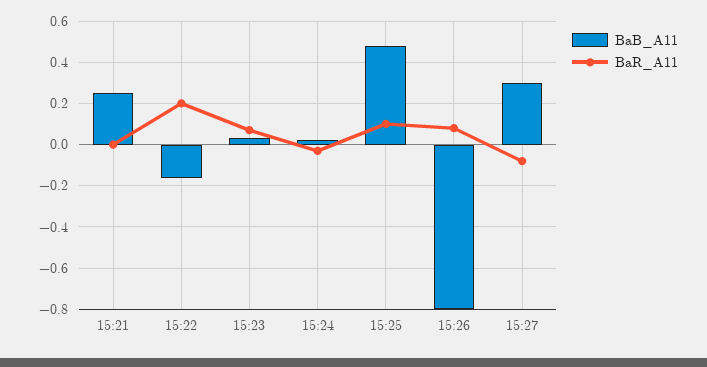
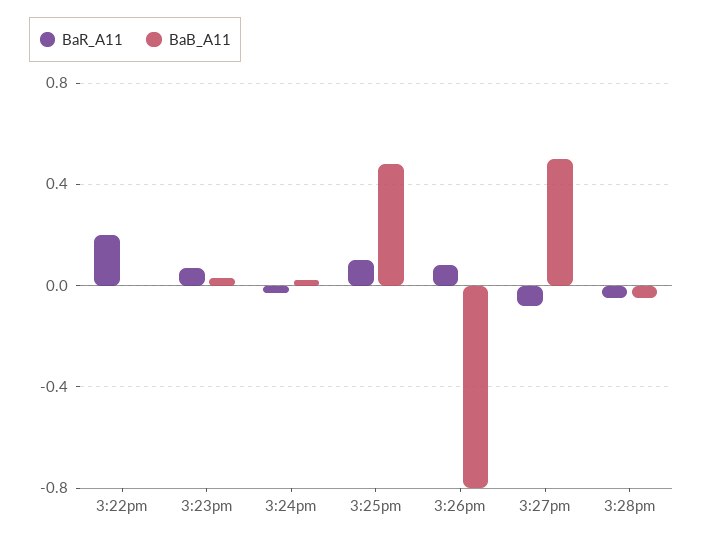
BaB_A11, 15:21: 0.25 -> none
BaR_A11, 15:21: 0 -> none
BaB_A11, 15:22: -0.15 -> 0
BaB_A11, 15:27: 0.3 -> 0.5
BaR_A11, 3:28pm: none -> -0.05
BaB_A11, 3:28pm: none -> -0.05

